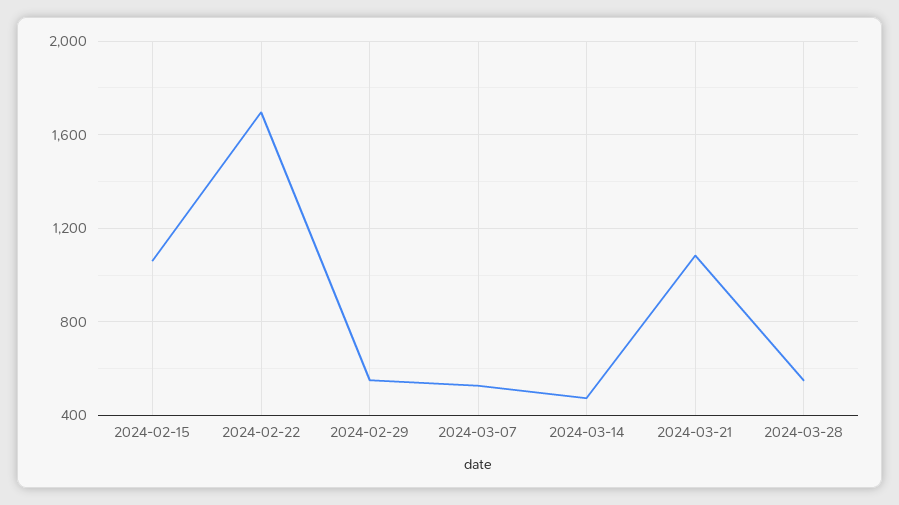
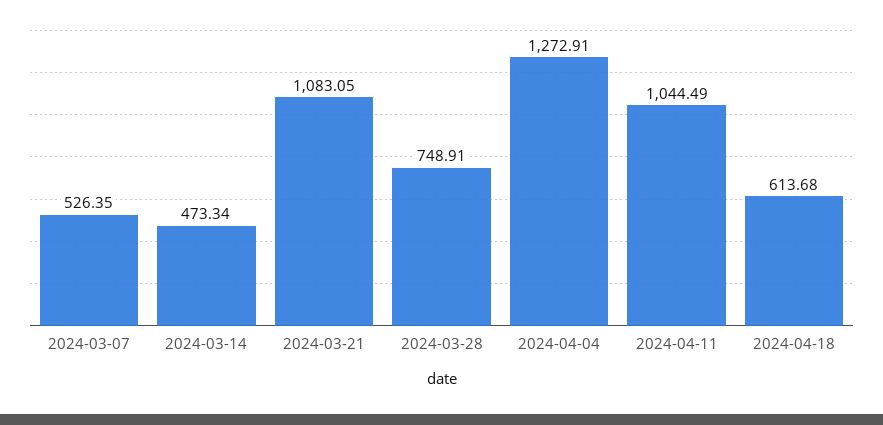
2024-02-15: 1050 -> none
2024-02-22: 1700 -> none
2024-02-29: 550 -> none
2024-03-28: 550 -> 748.91
2024-04-04: none -> 1272.91
2024-04-11: none -> 1044.49
2024-04-18: none -> 613.68

